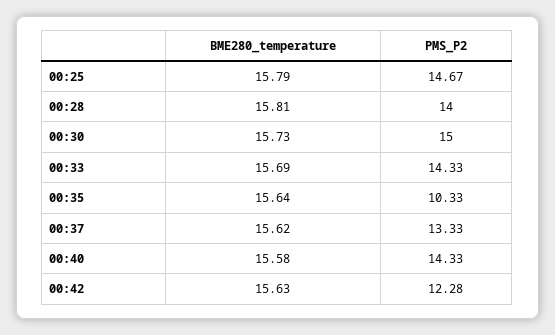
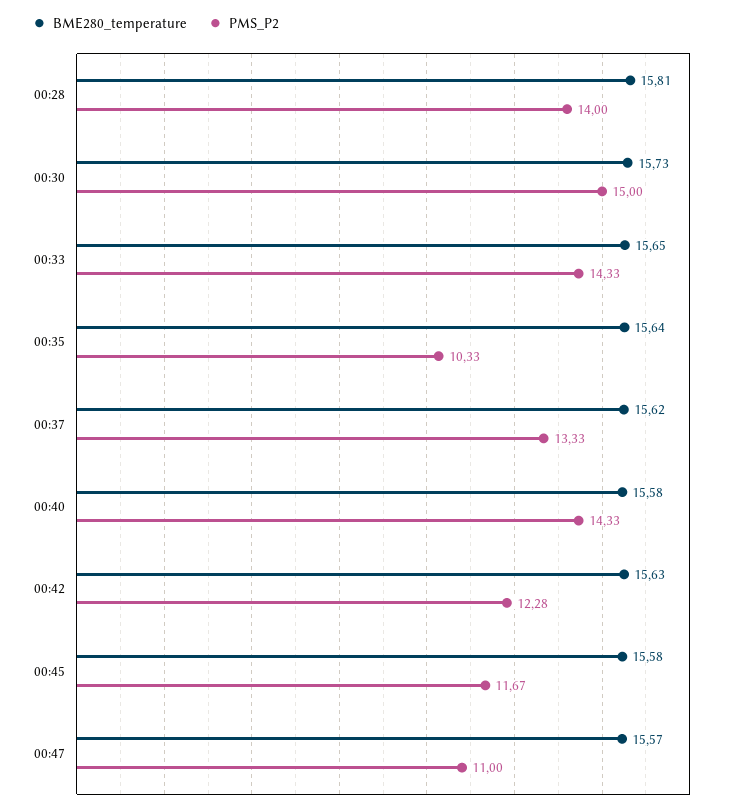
BME280_temperature, 00:25: 15.79 -> none
PMS_P2, 00:25: 14.67 -> none
BME280_temperature, 00:33: 15.69 -> 15.65
BME280_temperature, 00:45: none -> 15.58
PMS_P2, 00:45: none -> 11.67
BME280_temperature, 00:47: none -> 15.57
PMS_P2, 00:47: none -> 11

